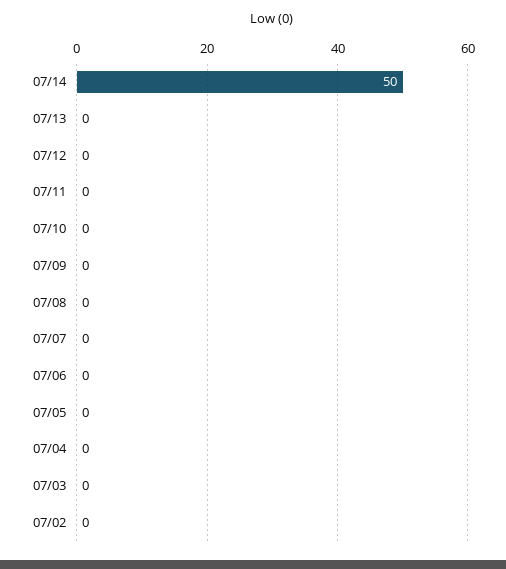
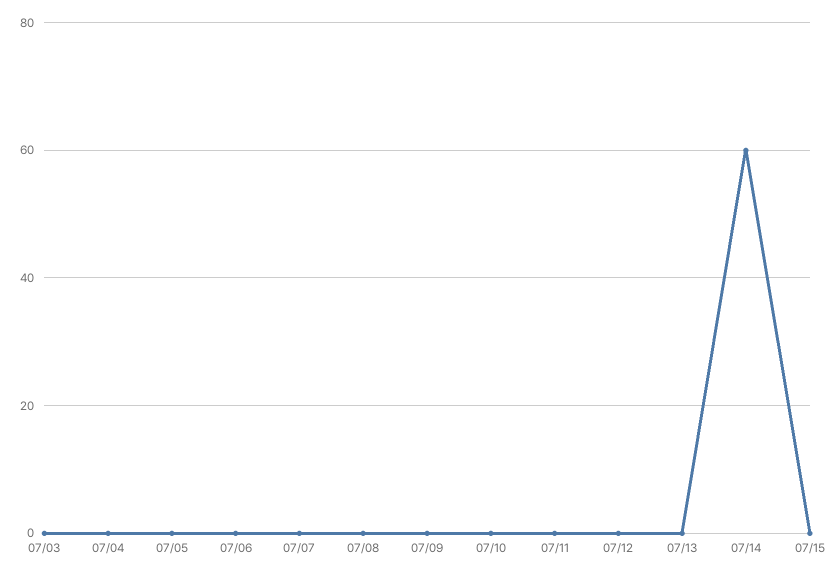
07/14: 50 -> 60
07/02: 0 -> none
07/15: none -> 0

